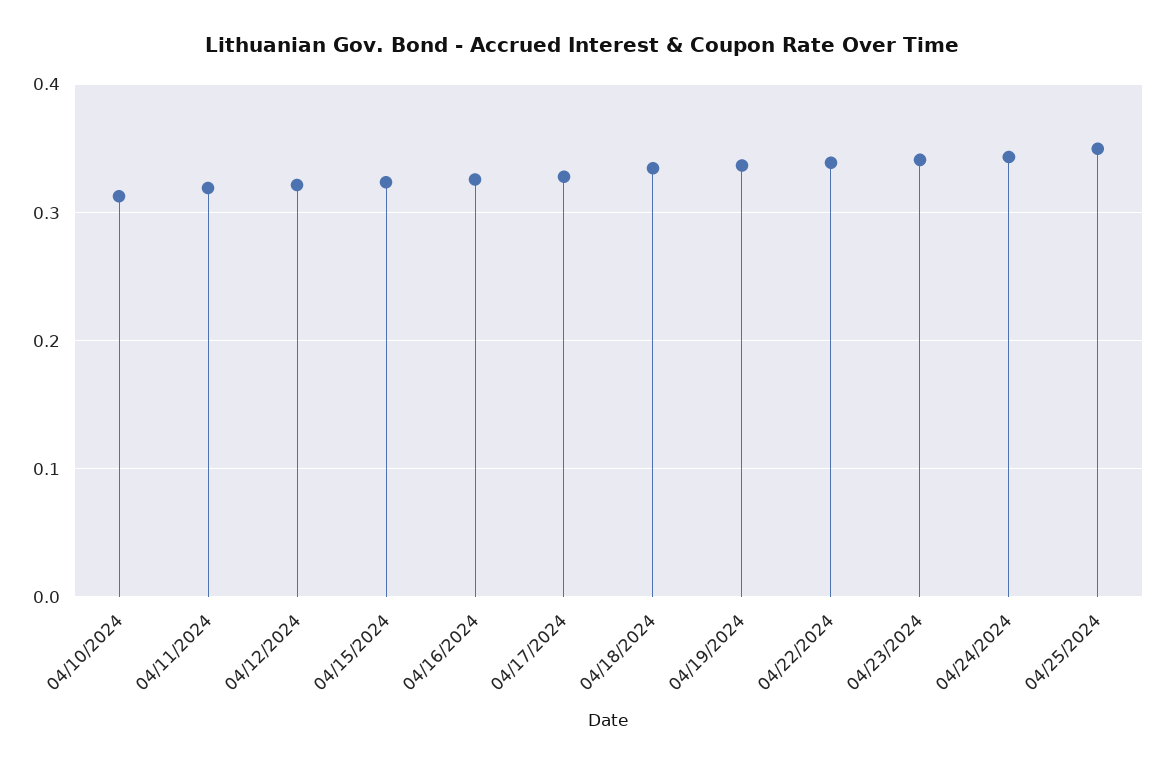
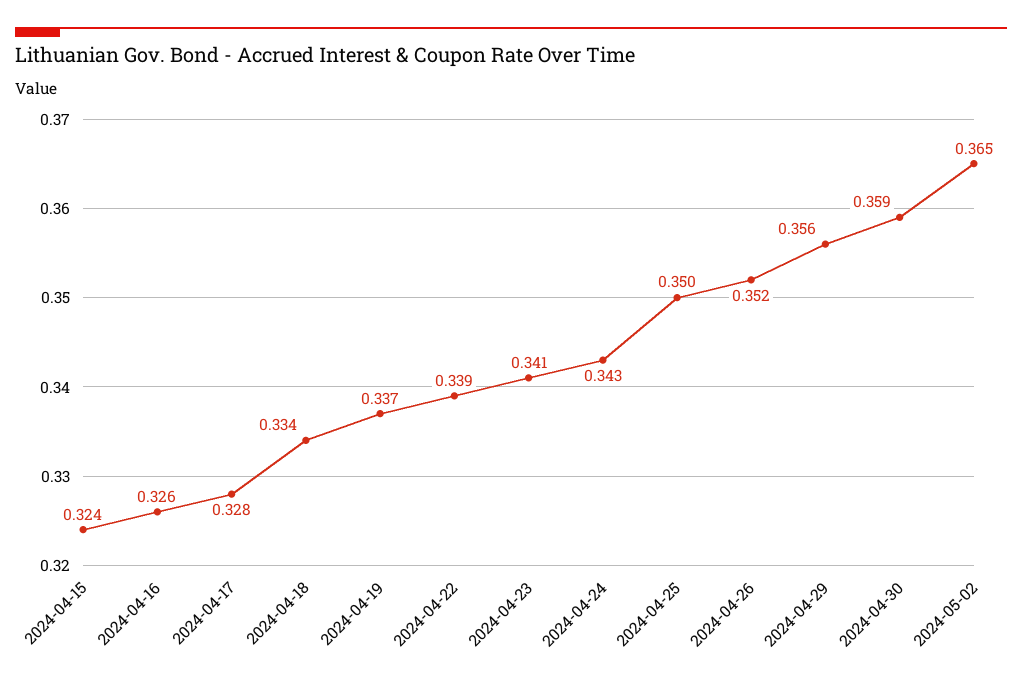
04/10/2024: 0.31 -> none
04/11/2024: 0.32 -> none
04/12/2024: 0.32 -> none
2024-04-26: none -> 0.352
2024-04-29: none -> 0.356
2024-04-30: none -> 0.359
2024-05-02: none -> 0.365

